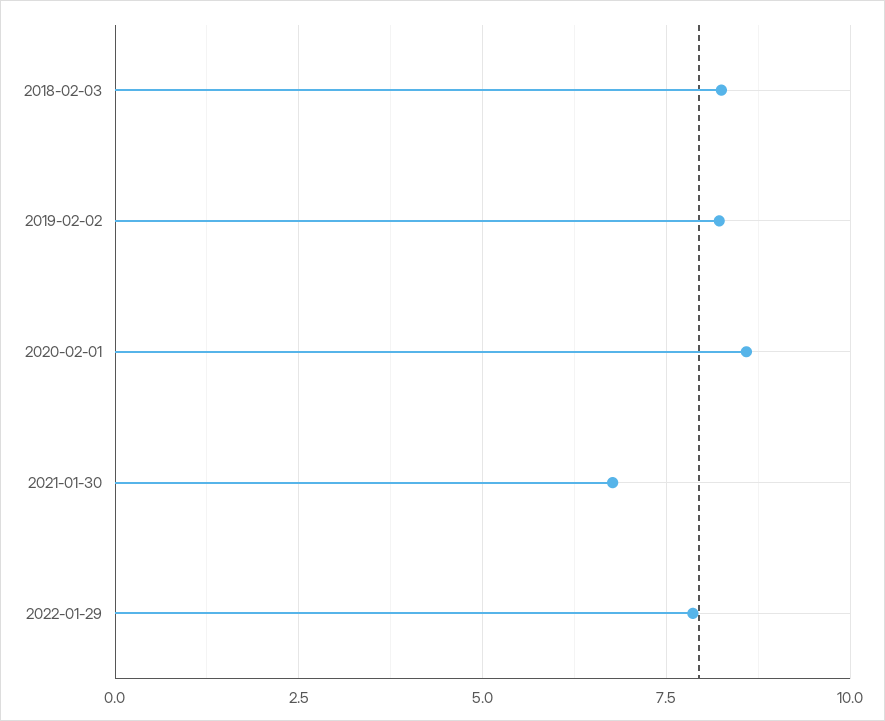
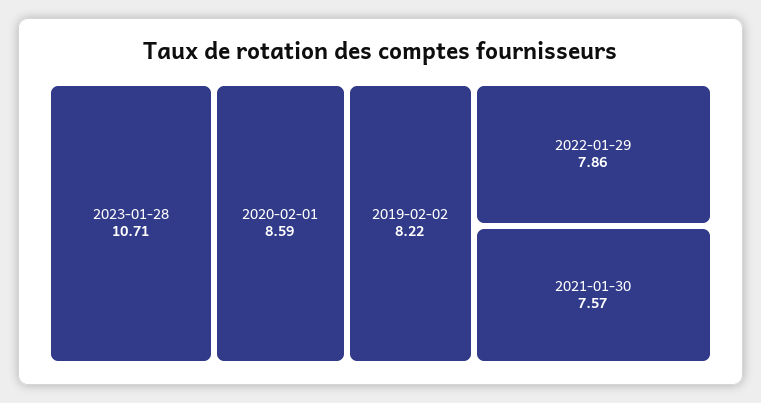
2018-02-03: 8.25 -> none
2021-01-30: 6.75 -> 7.57
2023-01-28: none -> 10.71

